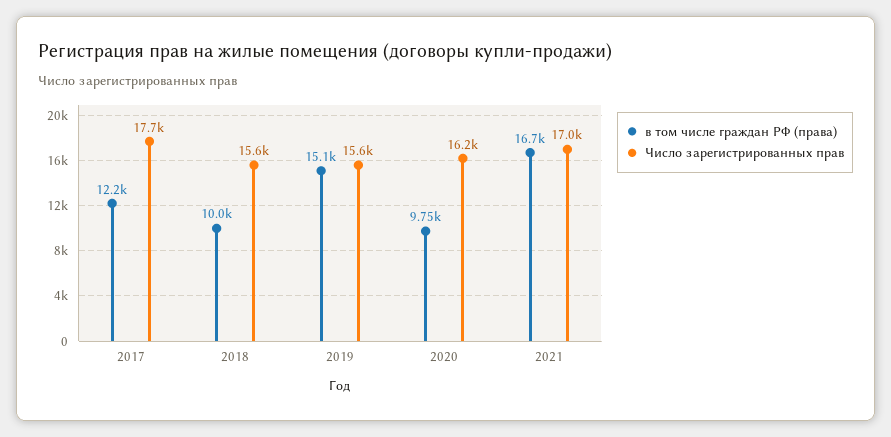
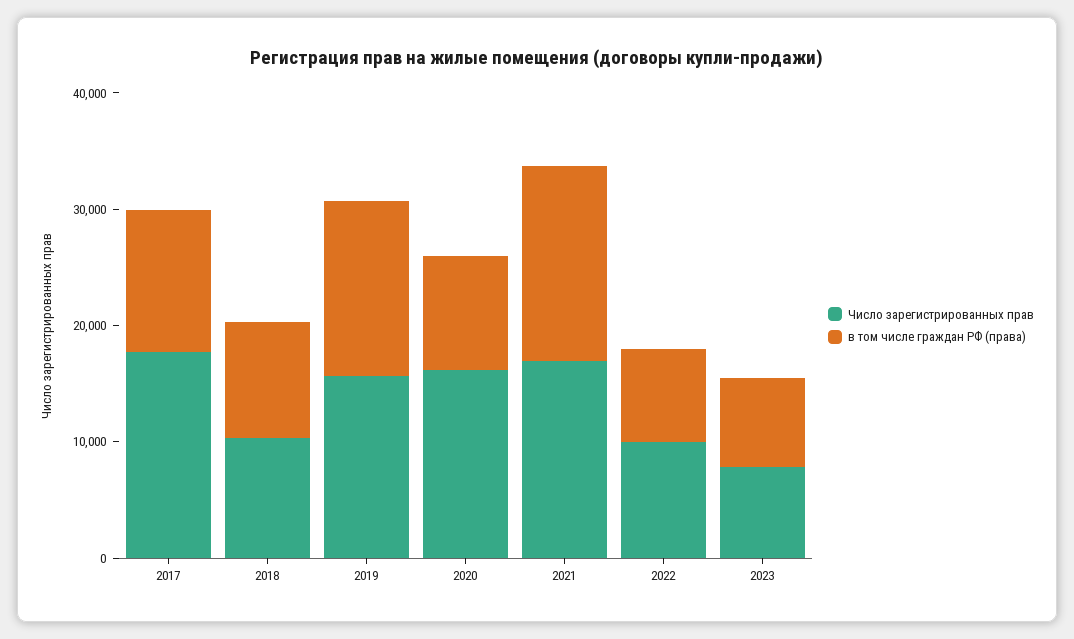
Число зарегистрированных прав, 2018: 15600 -> 10000
Число зарегистрированных прав, 2022: none -> 10000
в том числе граждан РФ (права), 2022: none -> 8000
Число зарегистрированных прав, 2023: none -> 8000
в том числе граждан РФ (права), 2023: none -> 8000

